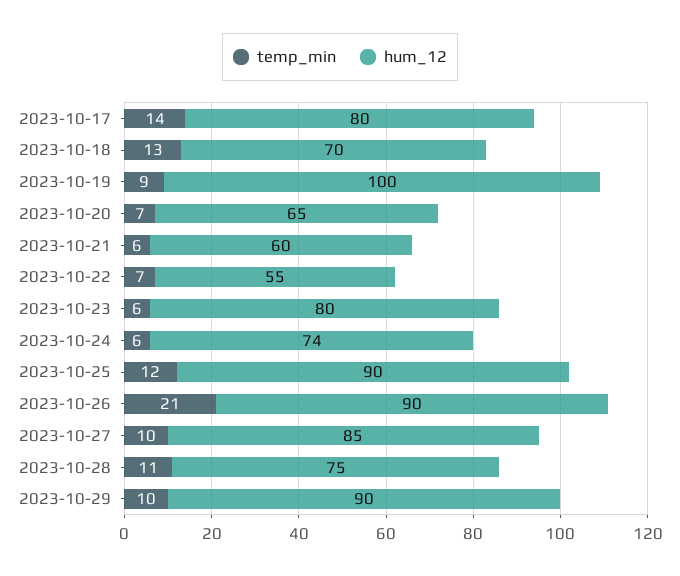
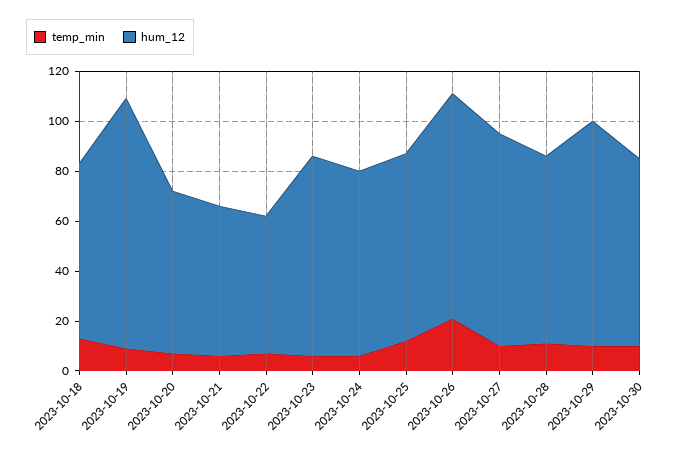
temp_min, 2023-10-17: 14 -> none
hum_12, 2023-10-17: 80 -> none
hum_12, 2023-10-25: 90 -> 75
temp_min, 2023-10-30: none -> 10
hum_12, 2023-10-30: none -> 75

